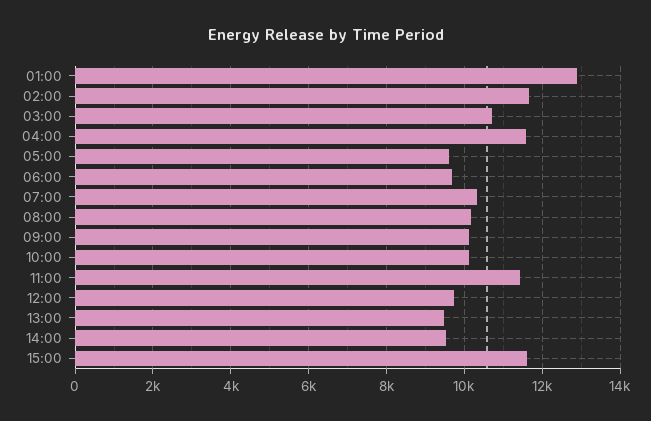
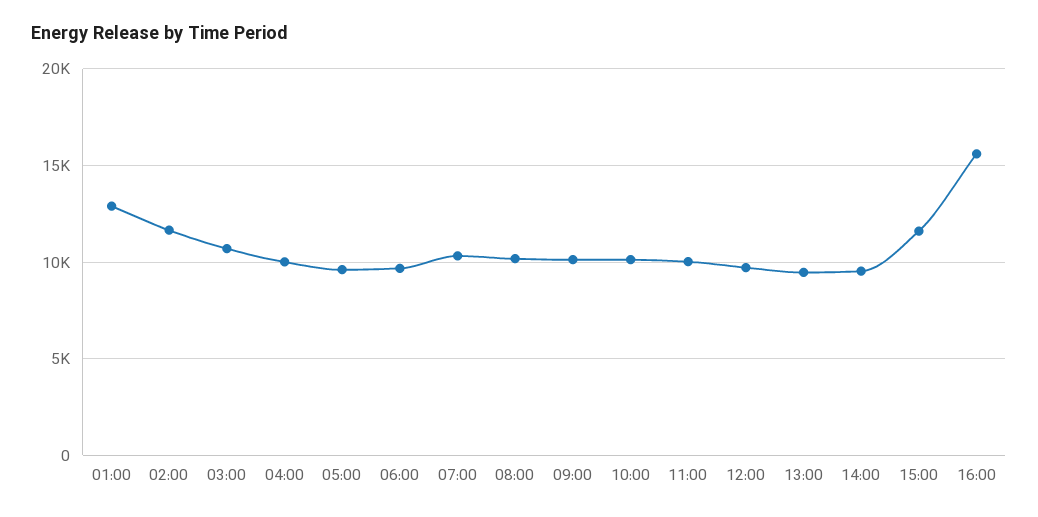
04:00: 11600 -> 10000
11:00: 11400 -> 10000
16:00: none -> 15500

